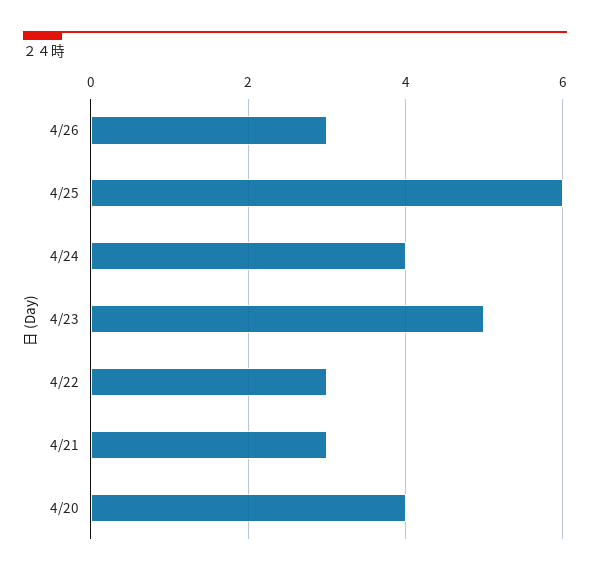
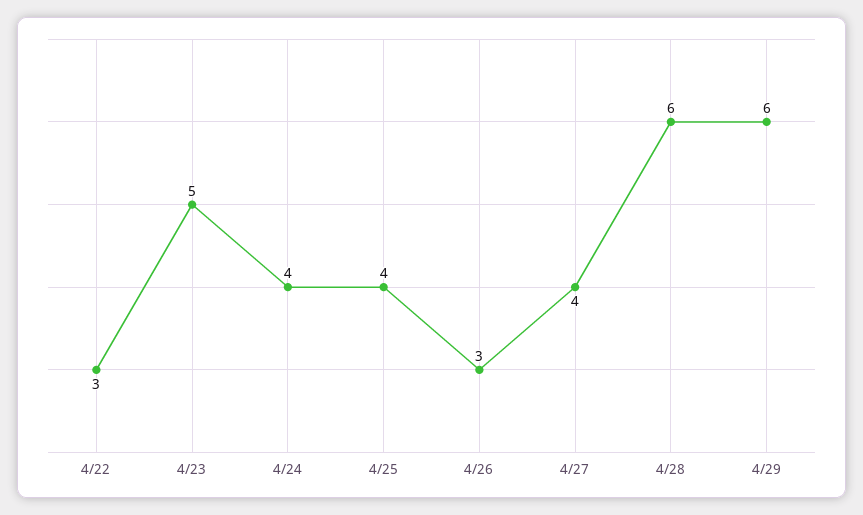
4/25: 6 -> 4
4/21: 3 -> none
4/20: 4 -> none
4/27: none -> 4
4/28: none -> 6
4/29: none -> 6

